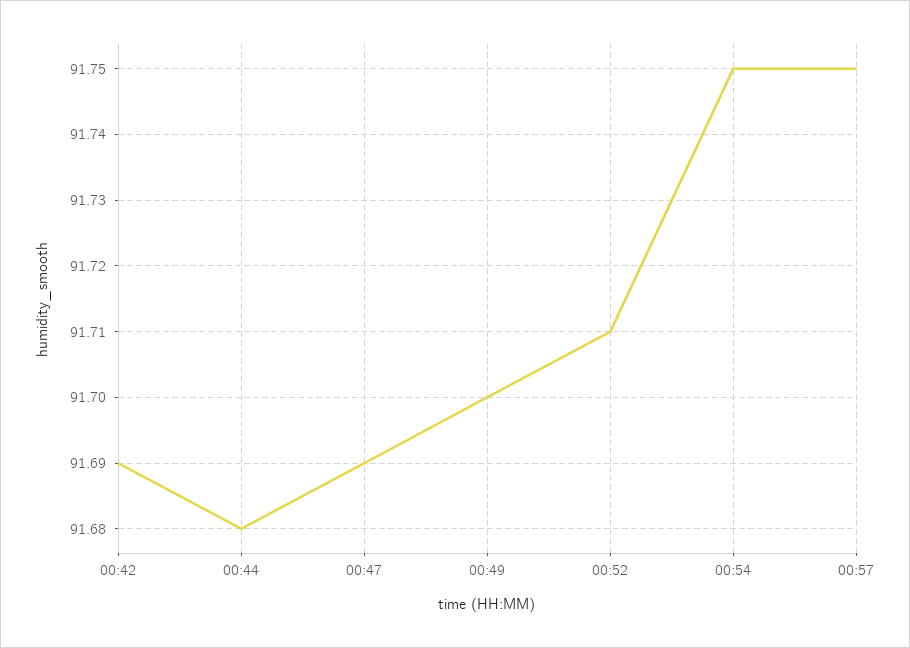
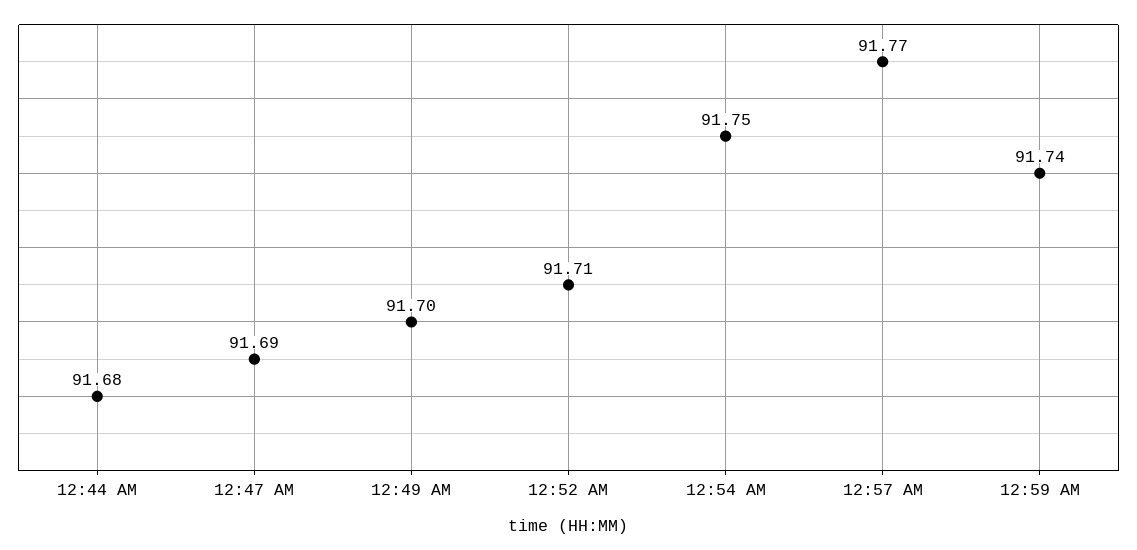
00:42: 91.69 -> none
00:57: 91.75 -> 91.77
12:59 AM: none -> 91.74

